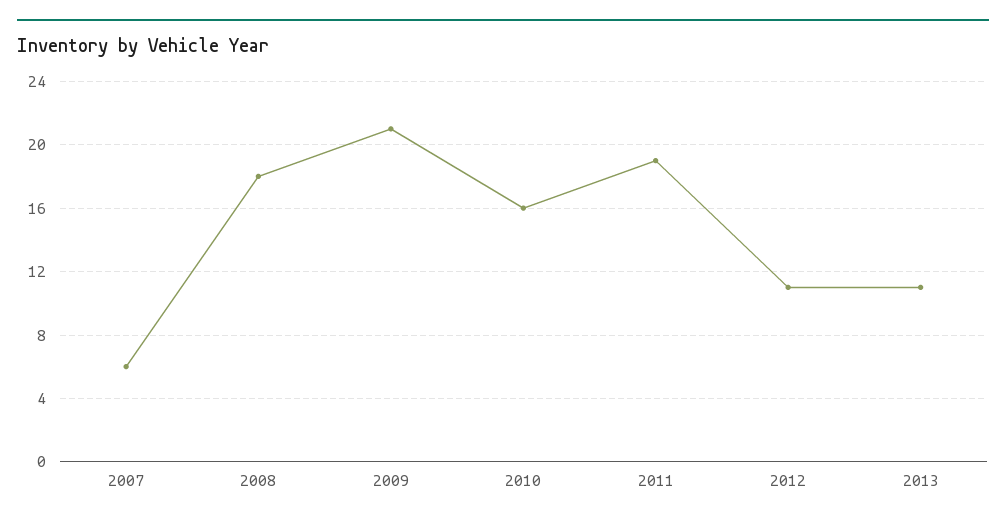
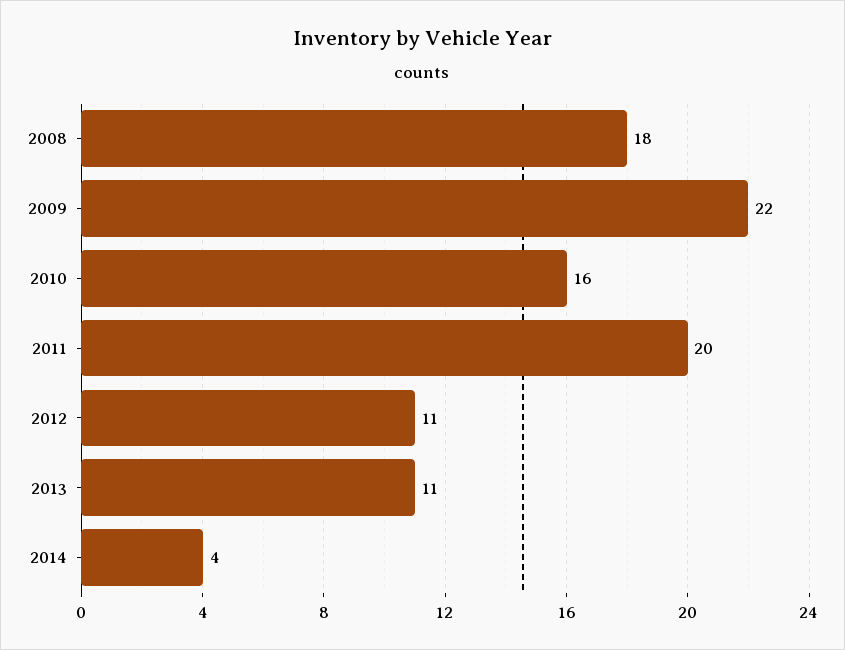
2007: 6 -> none
2009: 21 -> 22
2011: 19 -> 20
2014: none -> 4

